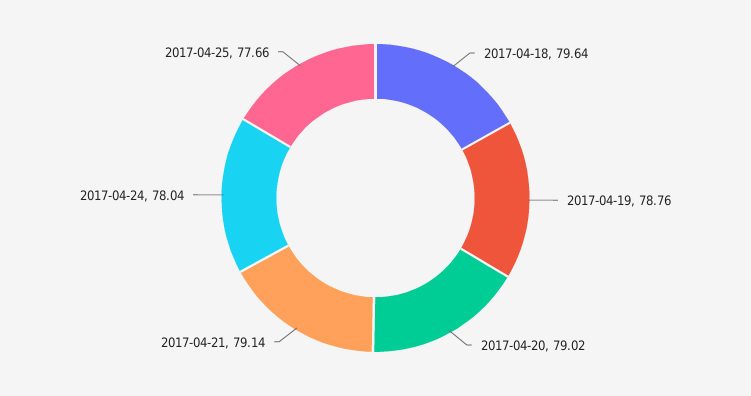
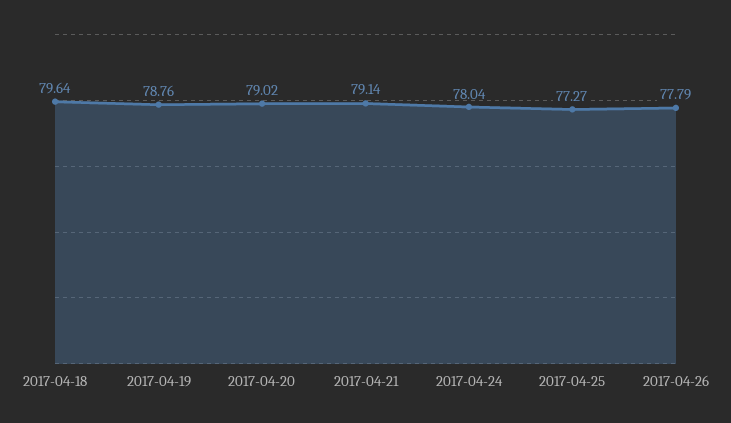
2017-04-25: 77.66 -> 77.27
2017-04-26: none -> 77.79

